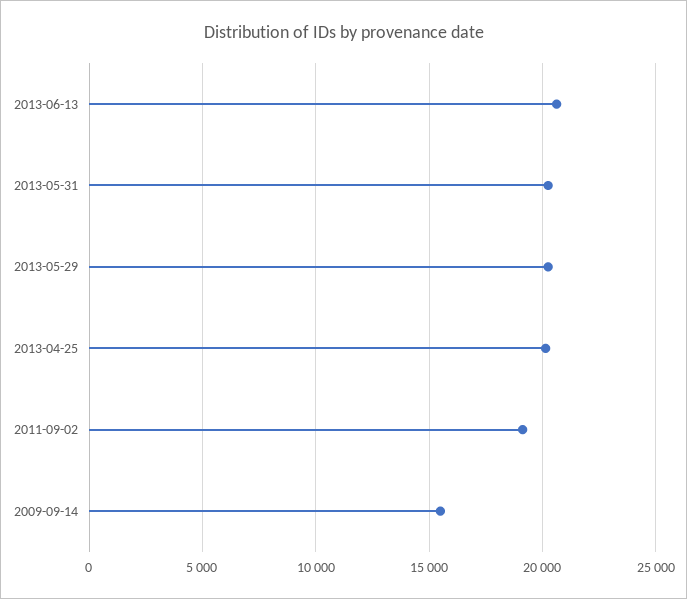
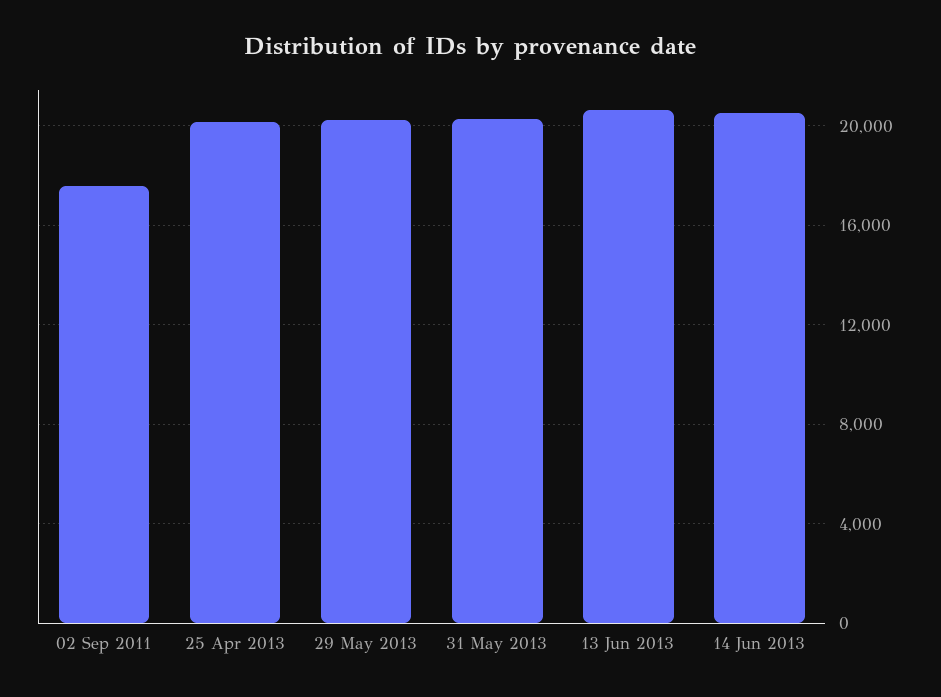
2011-09-02: 19000 -> 17500
2009-09-14: 15500 -> none
14 Jun 2013: none -> 20500

